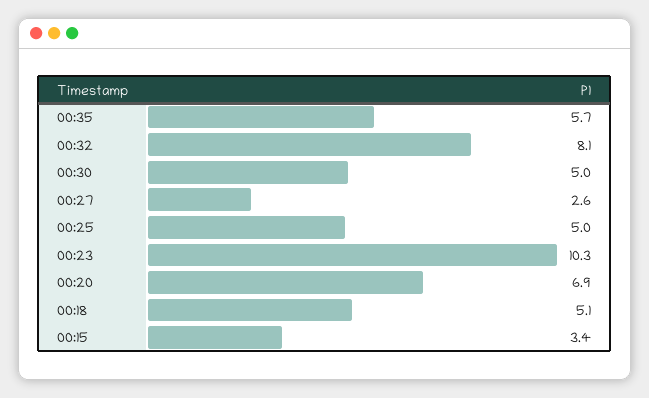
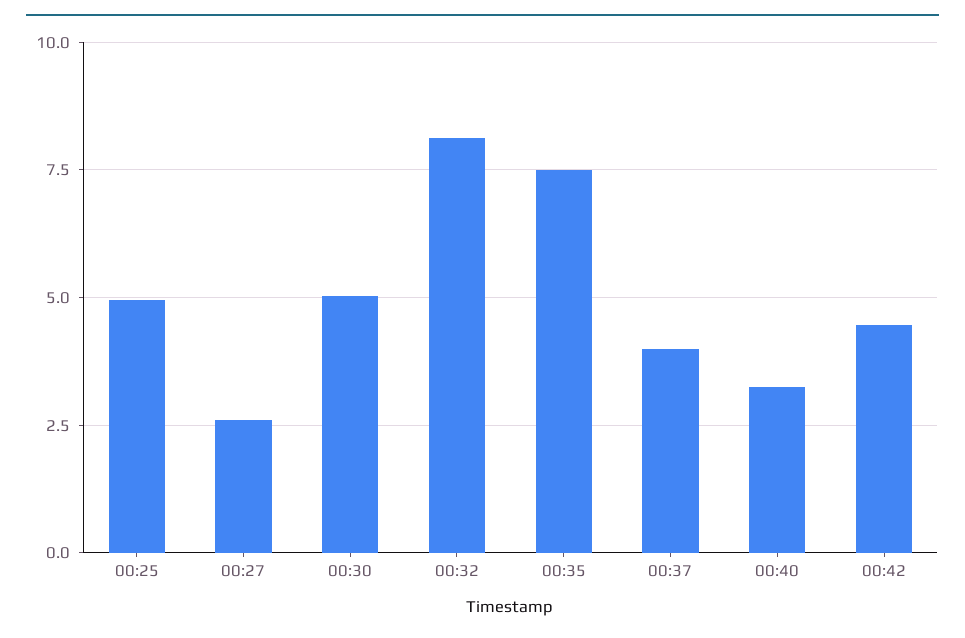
00:35: 5.7 -> 7.5
00:23: 10.3 -> none
00:20: 6.9 -> none
00:18: 5.1 -> none
00:15: 3.4 -> none
00:37: none -> 4
00:40: none -> 3.25
00:42: none -> 4.5

